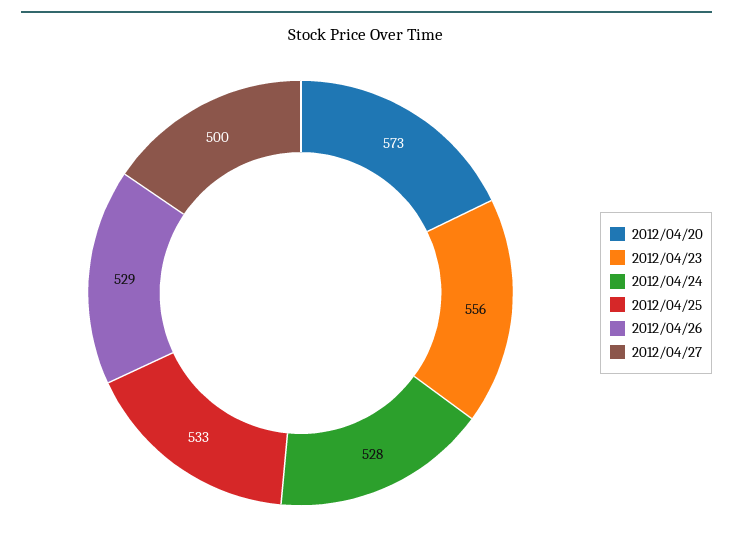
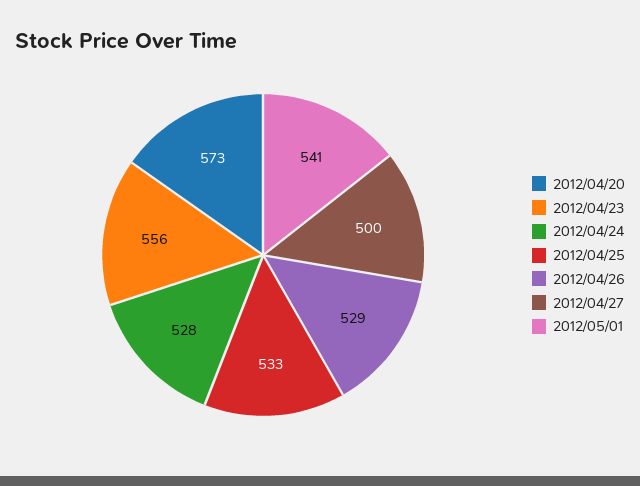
2012/05/01: none -> 541

